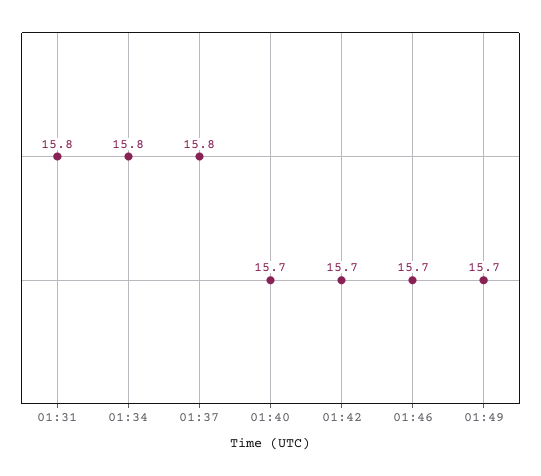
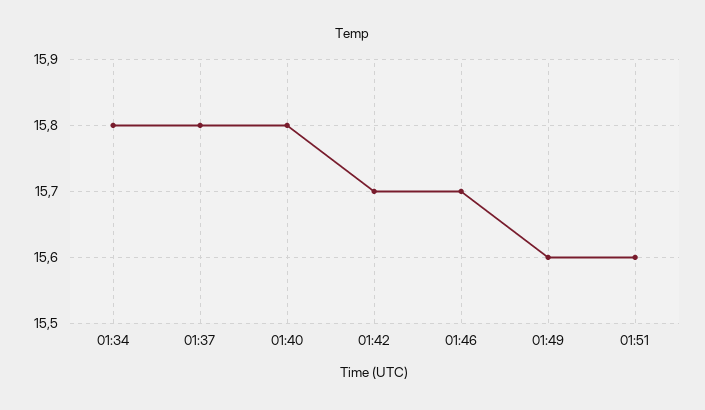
01:31: 15.8 -> none
01:40: 15.7 -> 15.8
01:49: 15.7 -> 15.6
01:51: none -> 15.6

